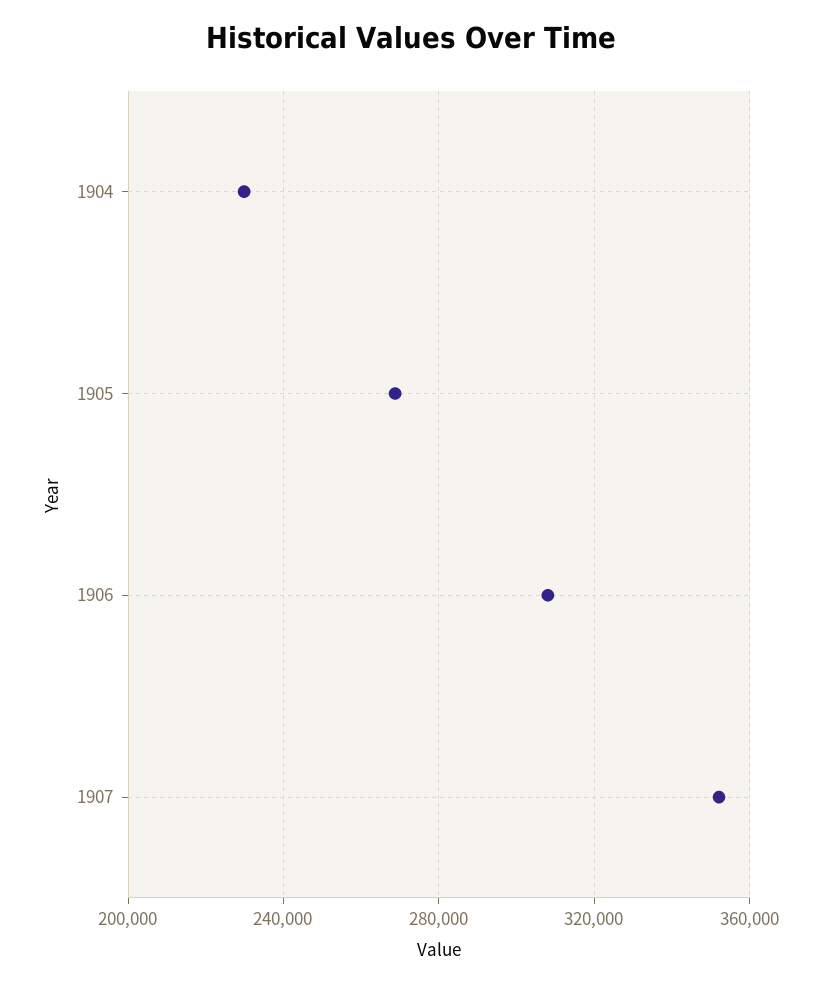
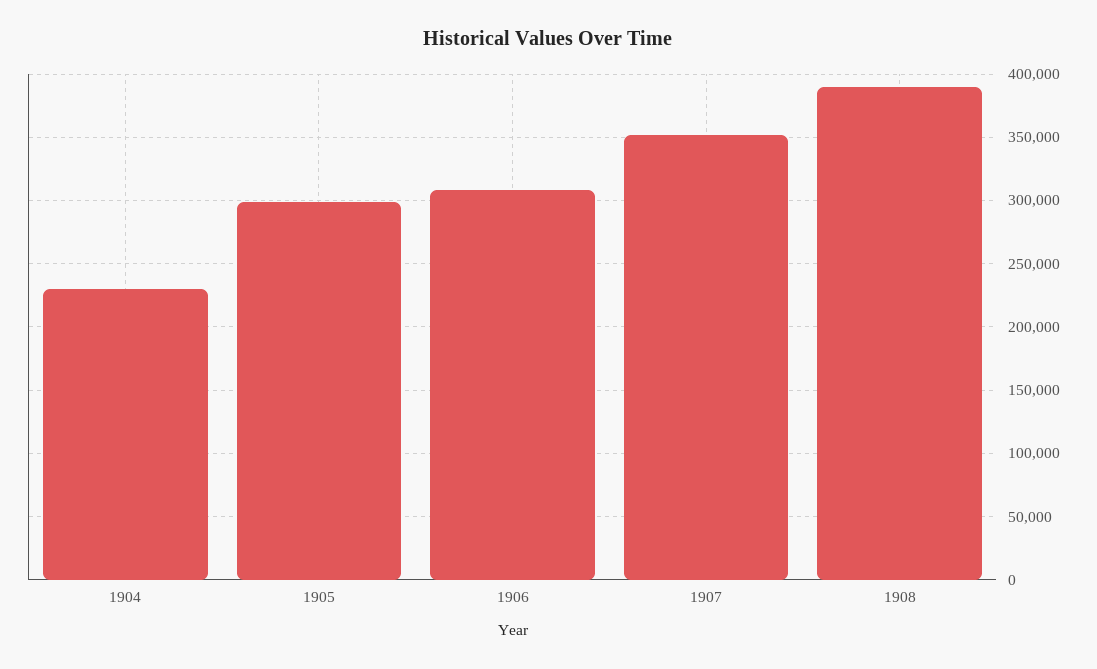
1905: 270000 -> 300000
1908: none -> 390000

